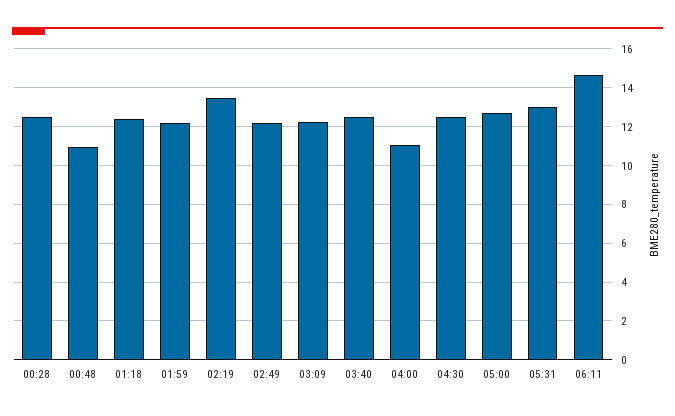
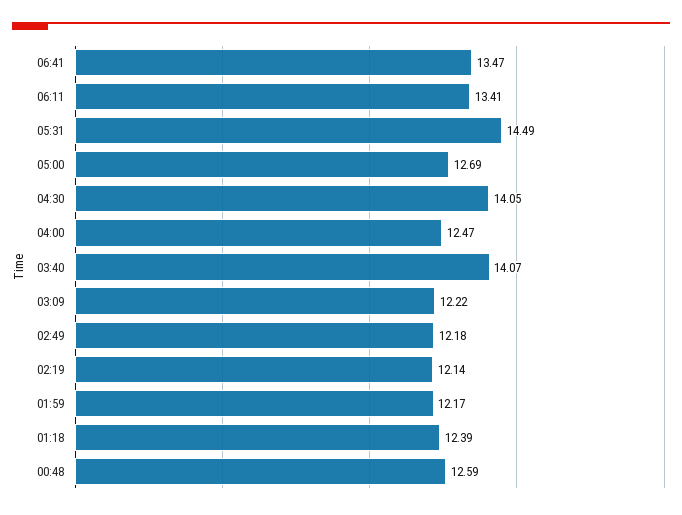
00:28: 12.5 -> none
00:48: 11 -> 12.59
02:19: 13.5 -> 12.14
03:40: 12.5 -> 14.07
04:00: 11 -> 12.47
04:30: 12.5 -> 14.05
05:31: 13 -> 14.49
06:11: 14.5 -> 13.41
06:41: none -> 13.47

